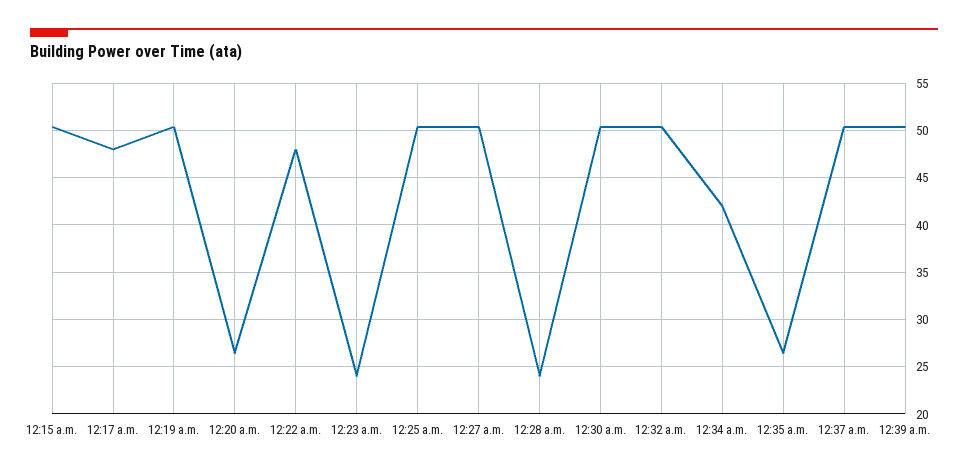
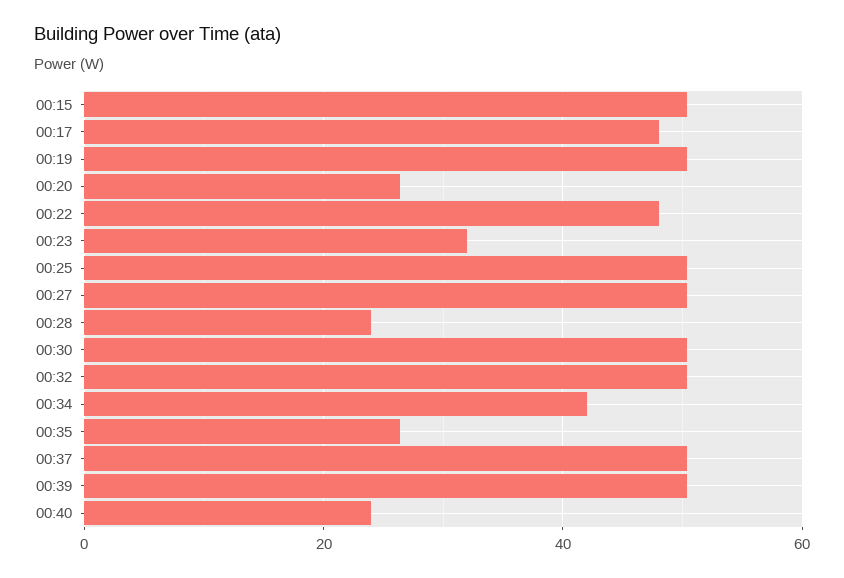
12:23 a.m.: 24 -> 32
00:40: none -> 24

